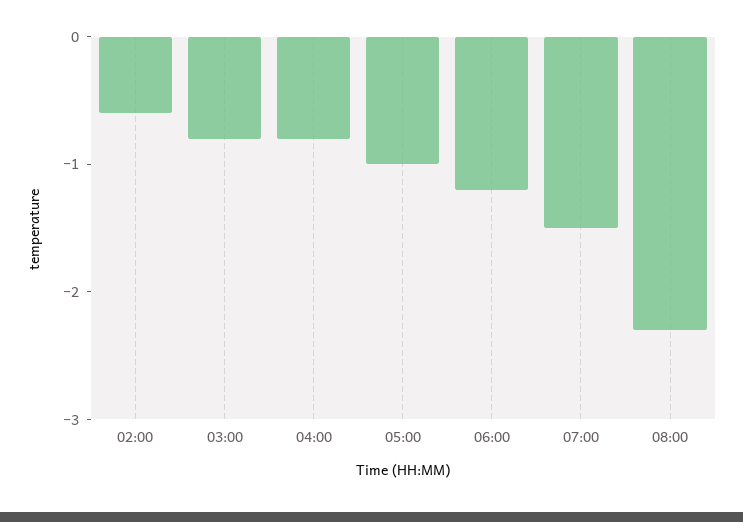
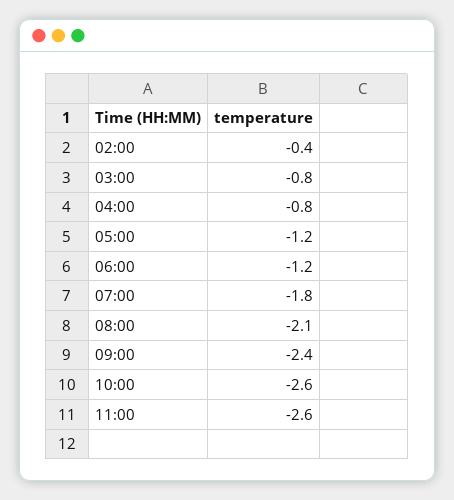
02:00: -0.6 -> -0.4
05:00: -1 -> -1.2
07:00: -1.5 -> -1.8
08:00: -2.3 -> -2.1
09:00: none -> -2.4
10:00: none -> -2.6
11:00: none -> -2.6

